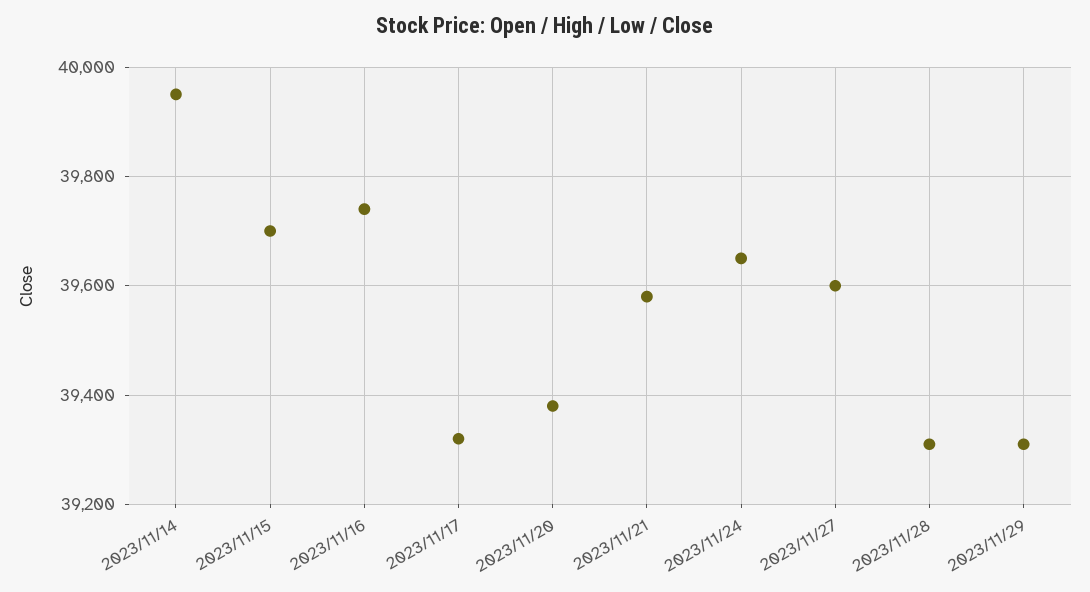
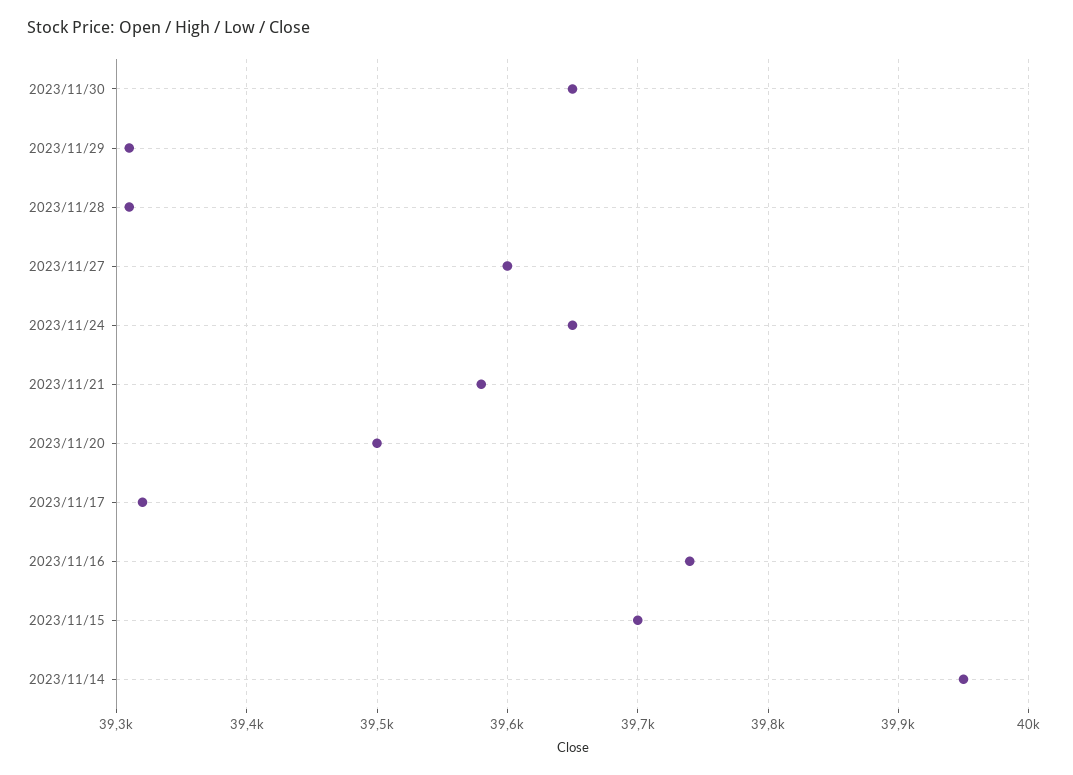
2023/11/20: 39380 -> 39500
2023/11/30: none -> 39650

